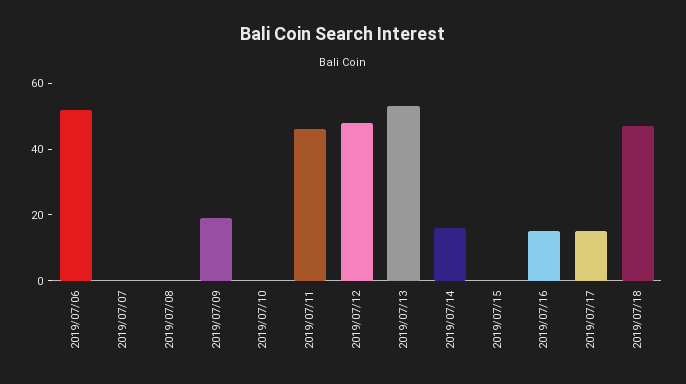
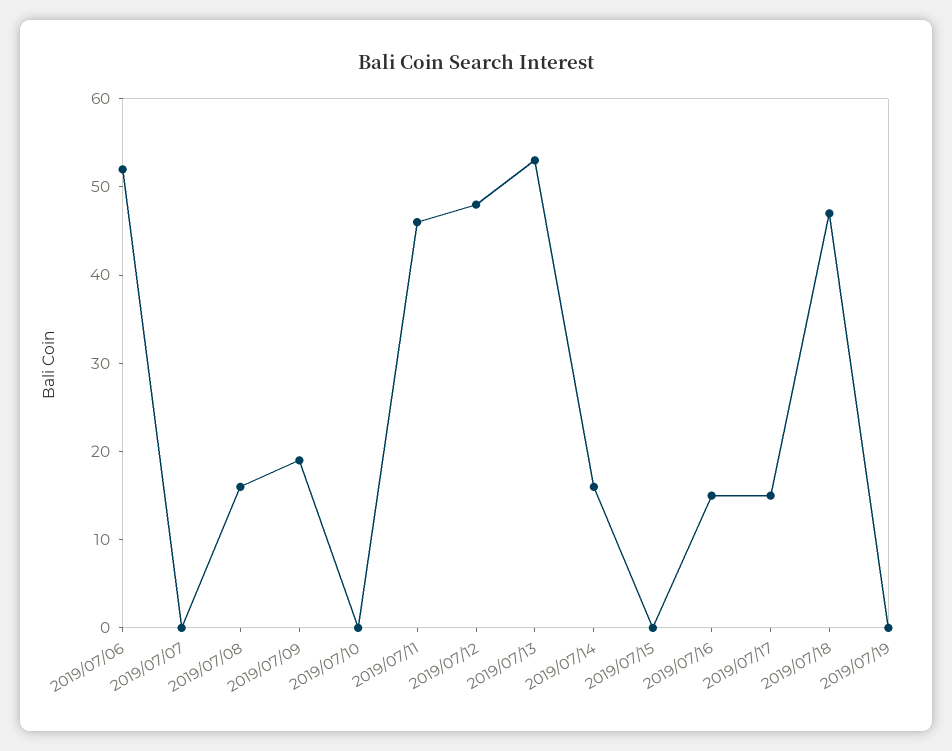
2019/07/08: 0 -> 16
2019/07/19: none -> 0

